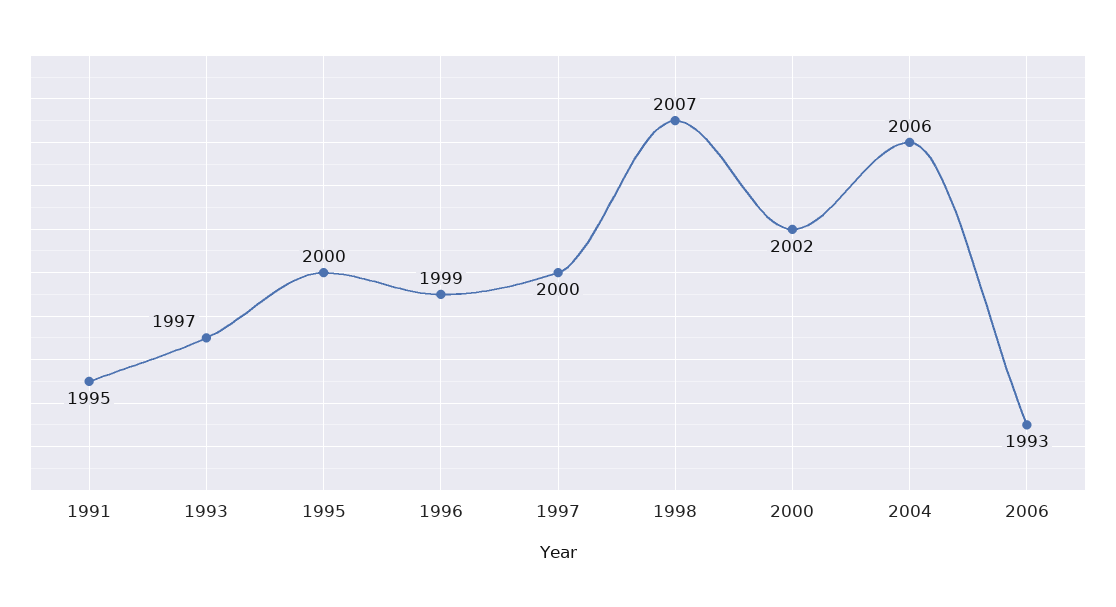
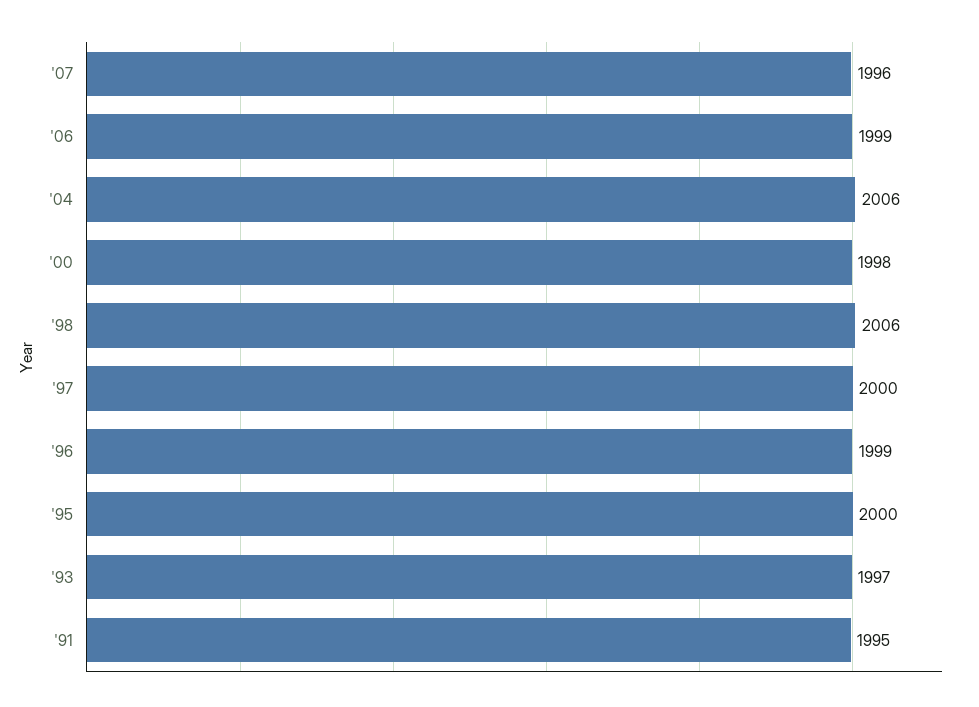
1998: 2007 -> 2006
2000: 2002 -> 1998
2006: 1993 -> 1999
'07: none -> 1996

